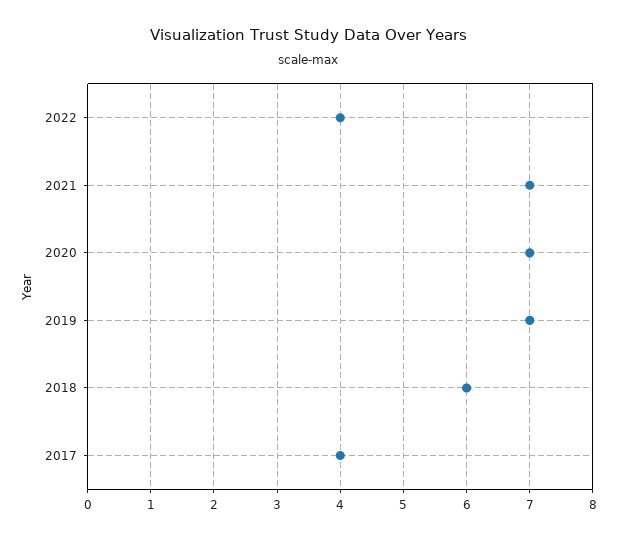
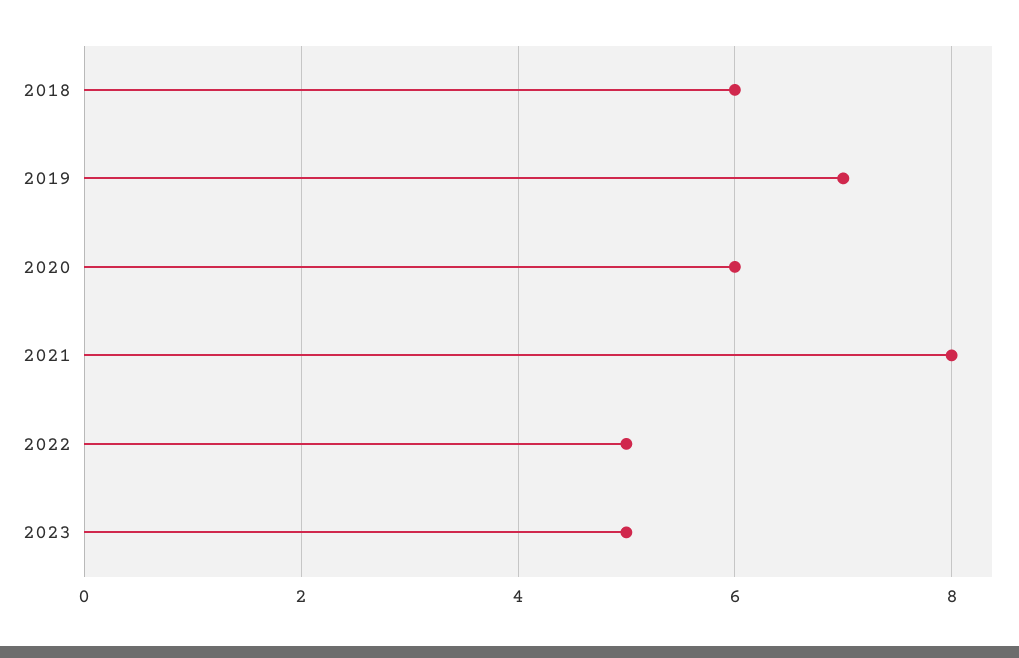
2022: 4 -> 5
2021: 7 -> 8
2020: 7 -> 6
2017: 4 -> none
2023: none -> 5

